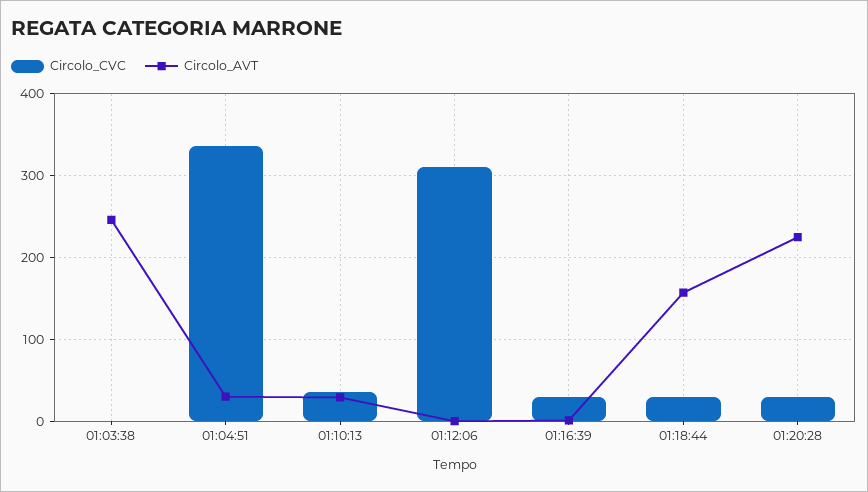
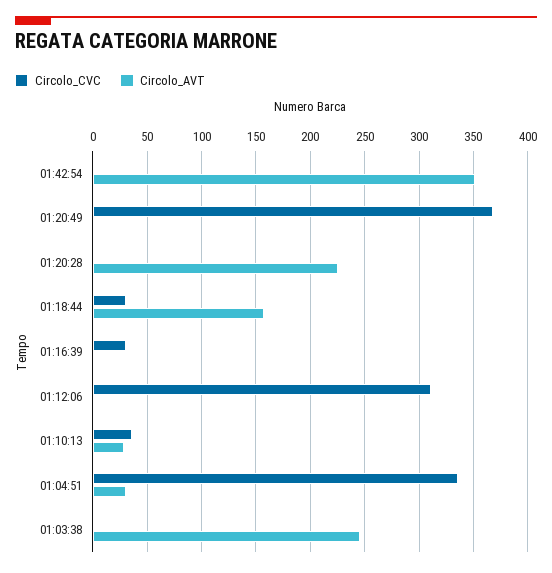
Circolo_CVC, 01:20:28: 30 -> 0
Circolo_CVC, 01:42:54: none -> 0
Circolo_AVT, 01:42:54: none -> 350
Circolo_CVC, 01:20:49: none -> 370
Circolo_AVT, 01:20:49: none -> 0

